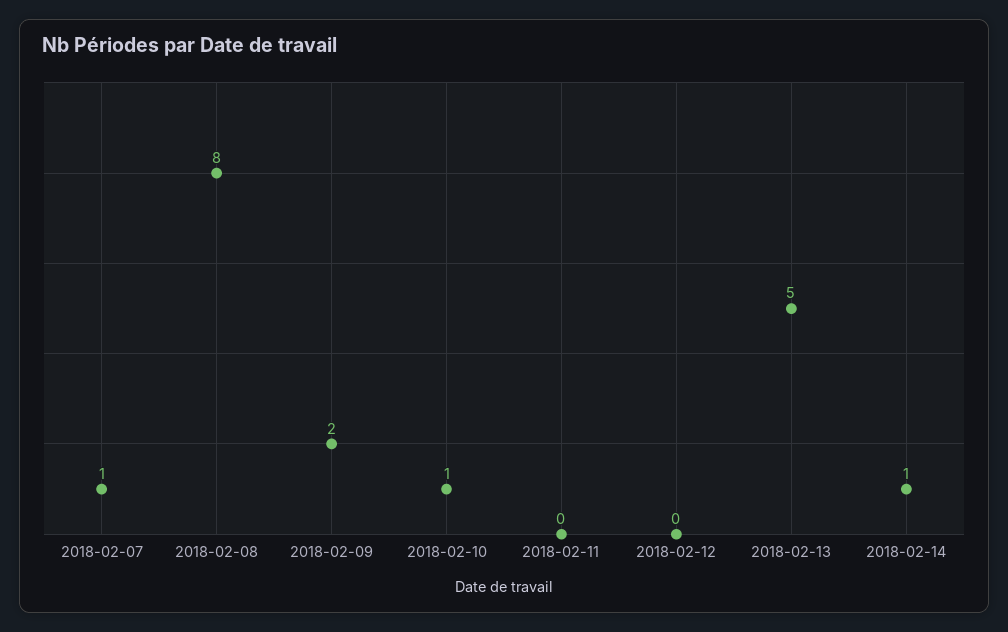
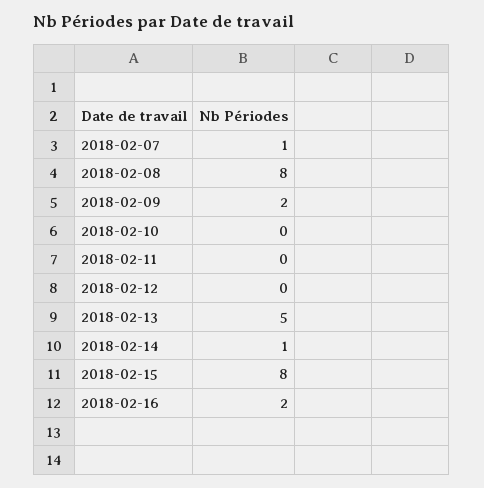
2018-02-10: 1 -> 0
2018-02-15: none -> 8
2018-02-16: none -> 2

